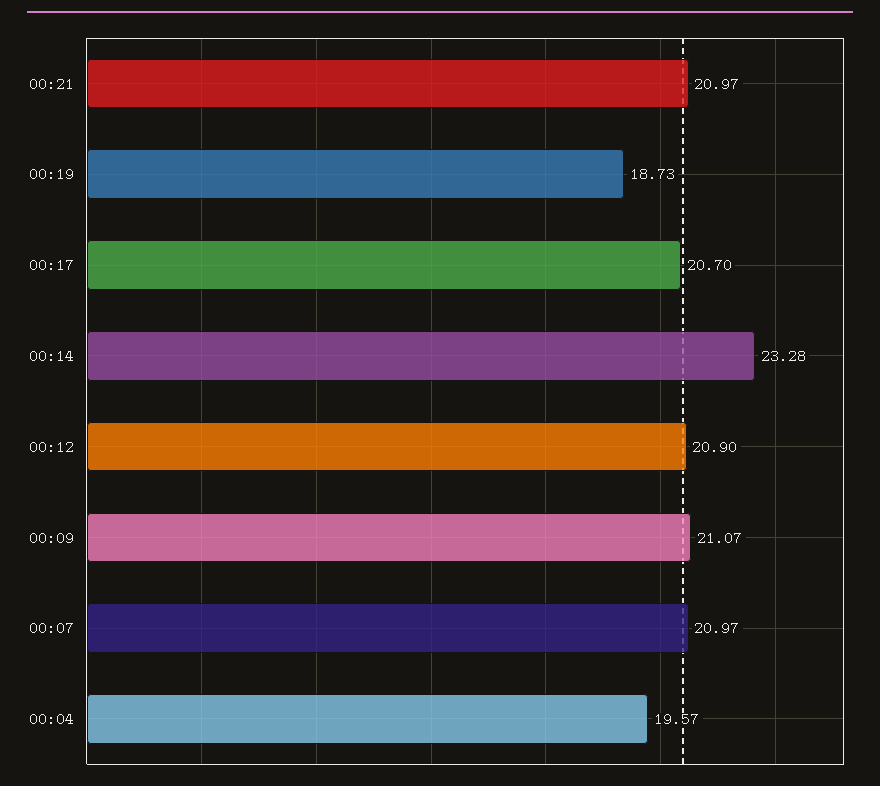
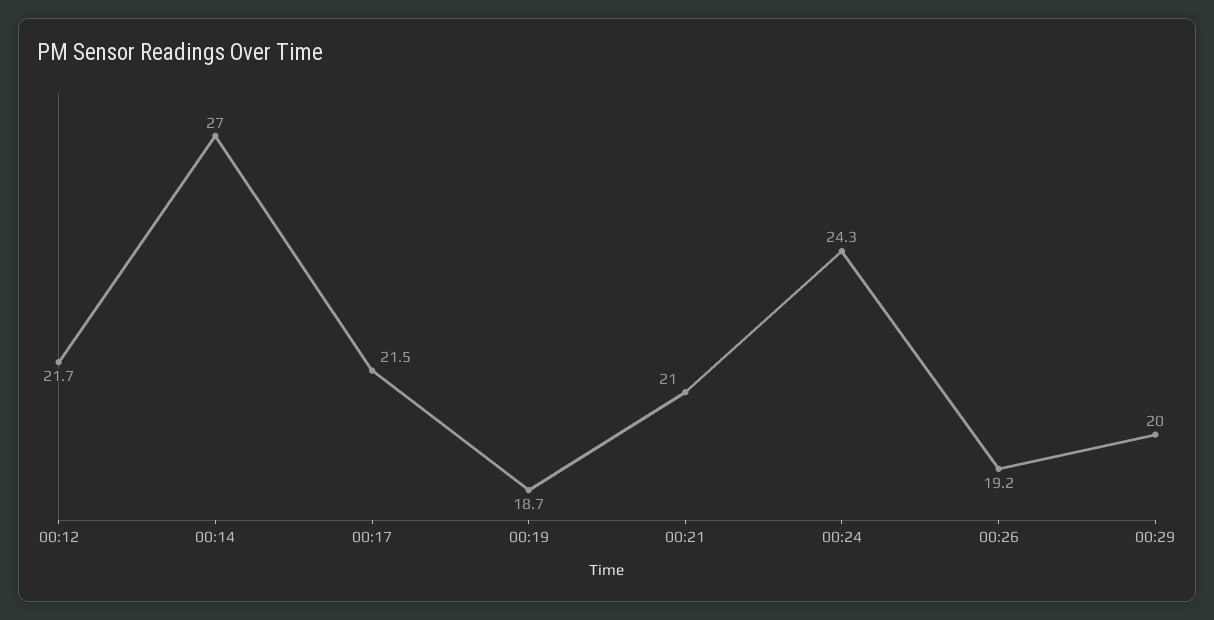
00:17: 20.7 -> 21.5
00:14: 23.28 -> 27
00:12: 20.9 -> 21.7
00:09: 21.07 -> none
00:07: 20.97 -> none
00:04: 19.57 -> none
00:24: none -> 24.3
00:26: none -> 19.2
00:29: none -> 20

